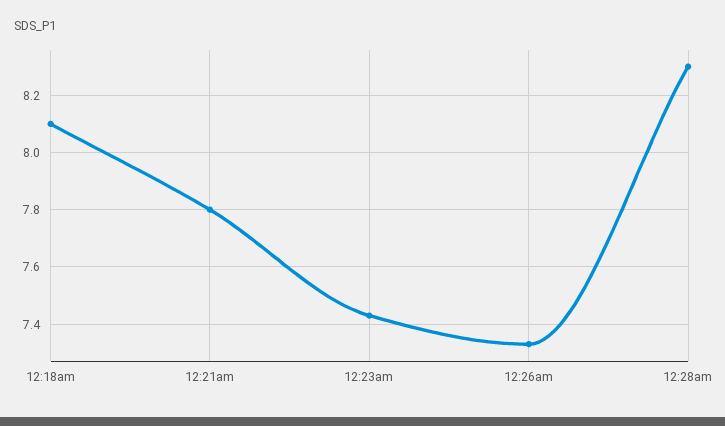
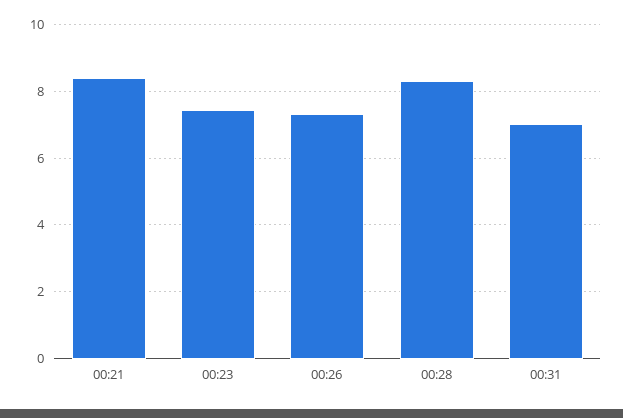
12:18am: 8.1 -> none
12:21am: 7.8 -> 8.4
00:31: none -> 7

